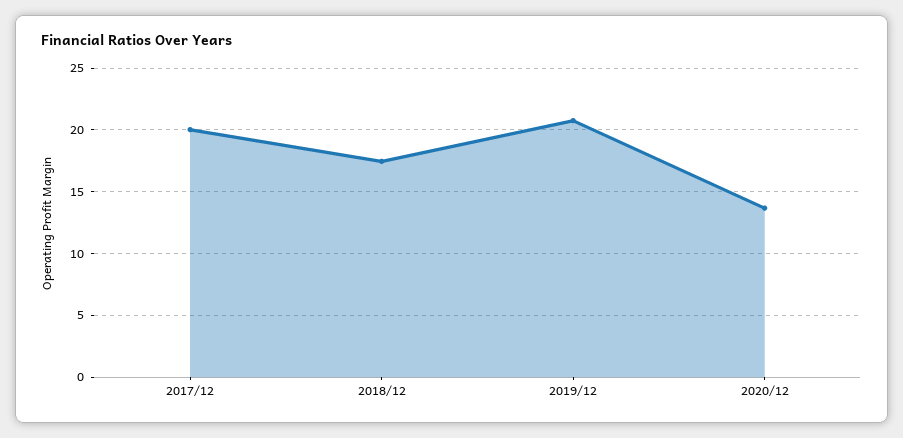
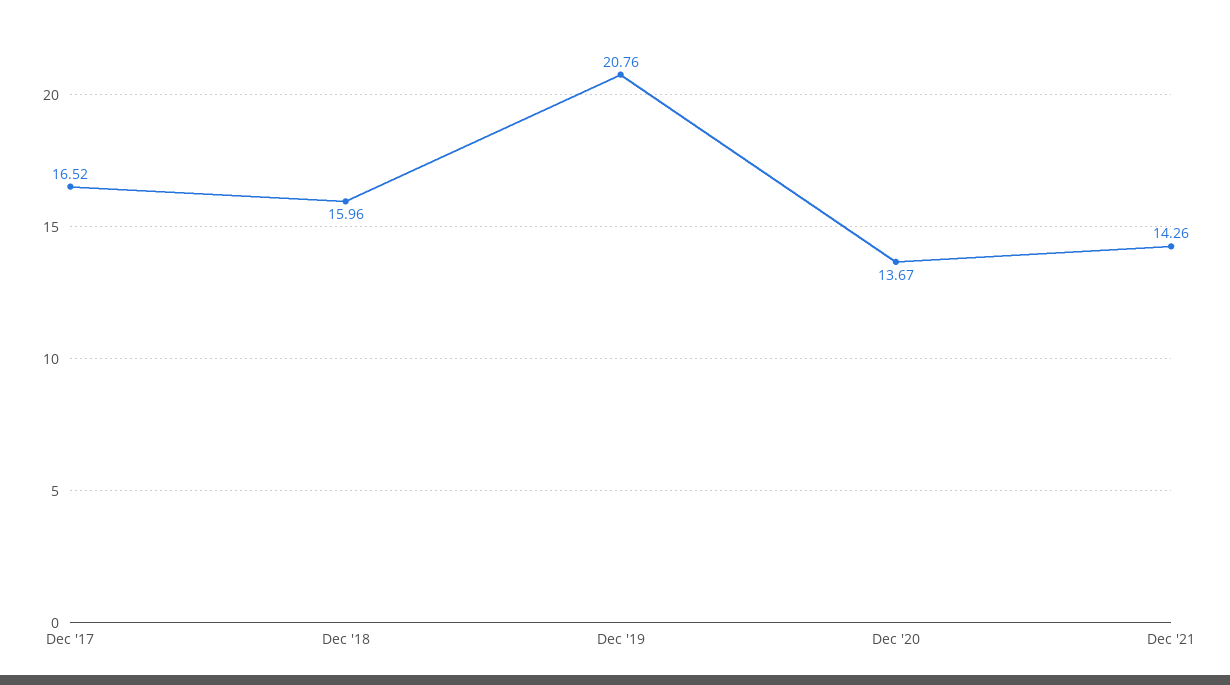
2017/12: 20 -> 16.52
2018/12: 17.5 -> 15.96
Dec '21: none -> 14.26

